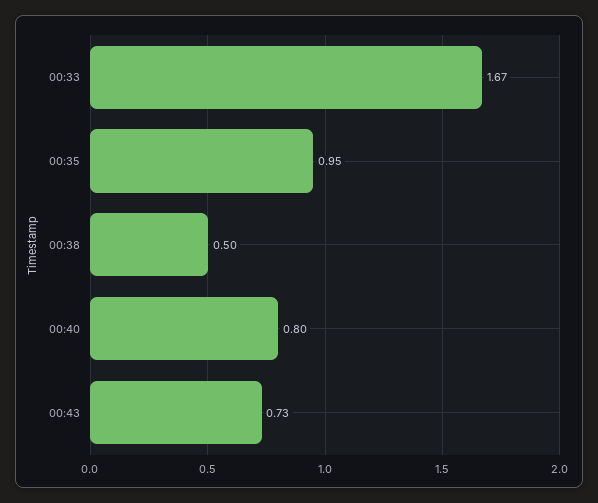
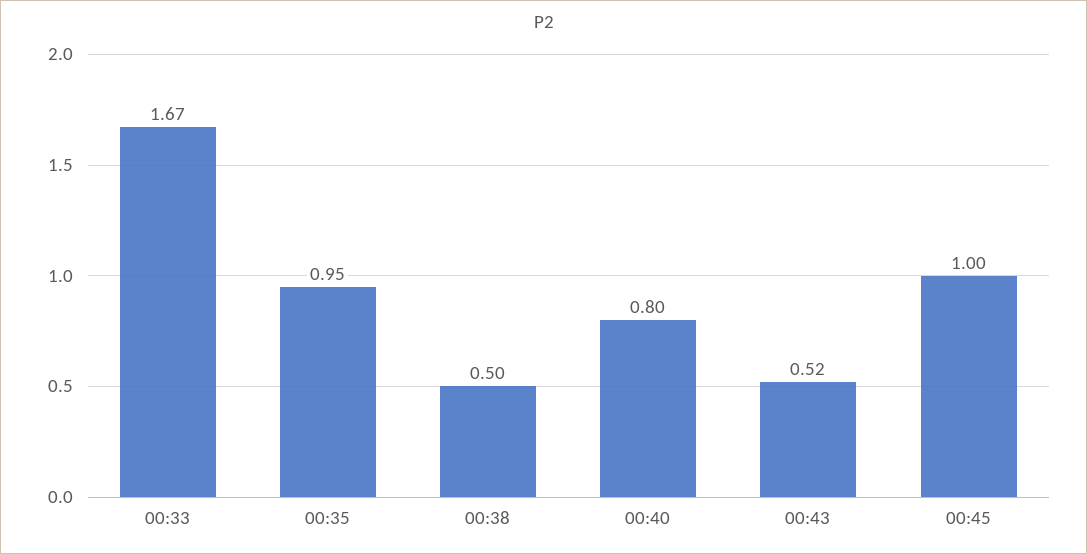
00:43: 0.73 -> 0.52
00:45: none -> 1

